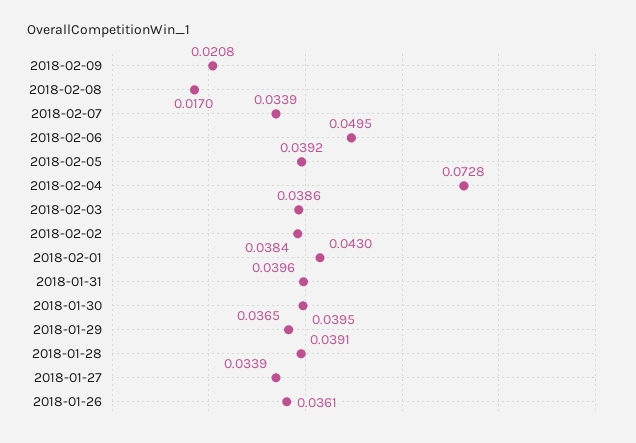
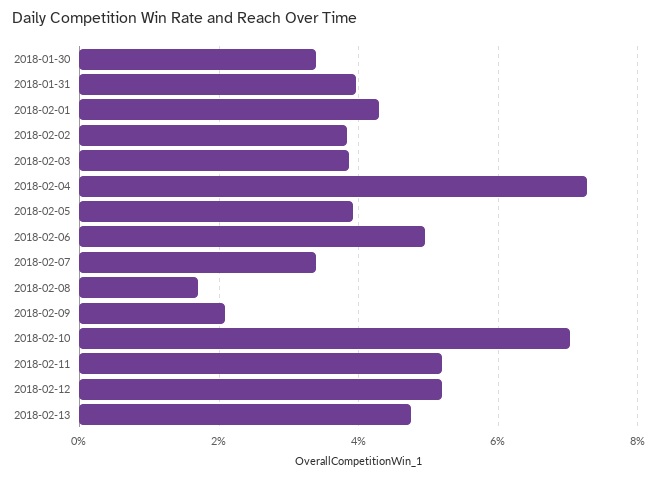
2018-01-30: 0.0395 -> 0.034
2018-01-29: 0.0365 -> none
2018-01-28: 0.0391 -> none
2018-01-27: 0.0339 -> none
2018-01-26: 0.0361 -> none
2018-02-10: none -> 0.07
2018-02-11: none -> 0.052
2018-02-12: none -> 0.052
2018-02-13: none -> 0.048

